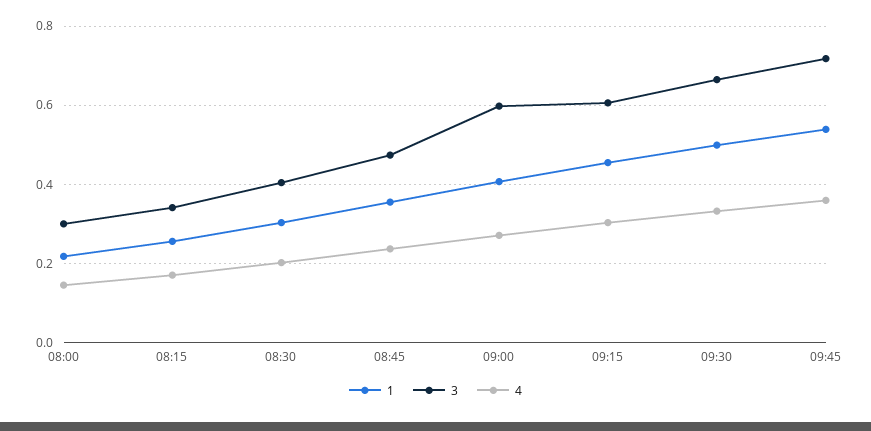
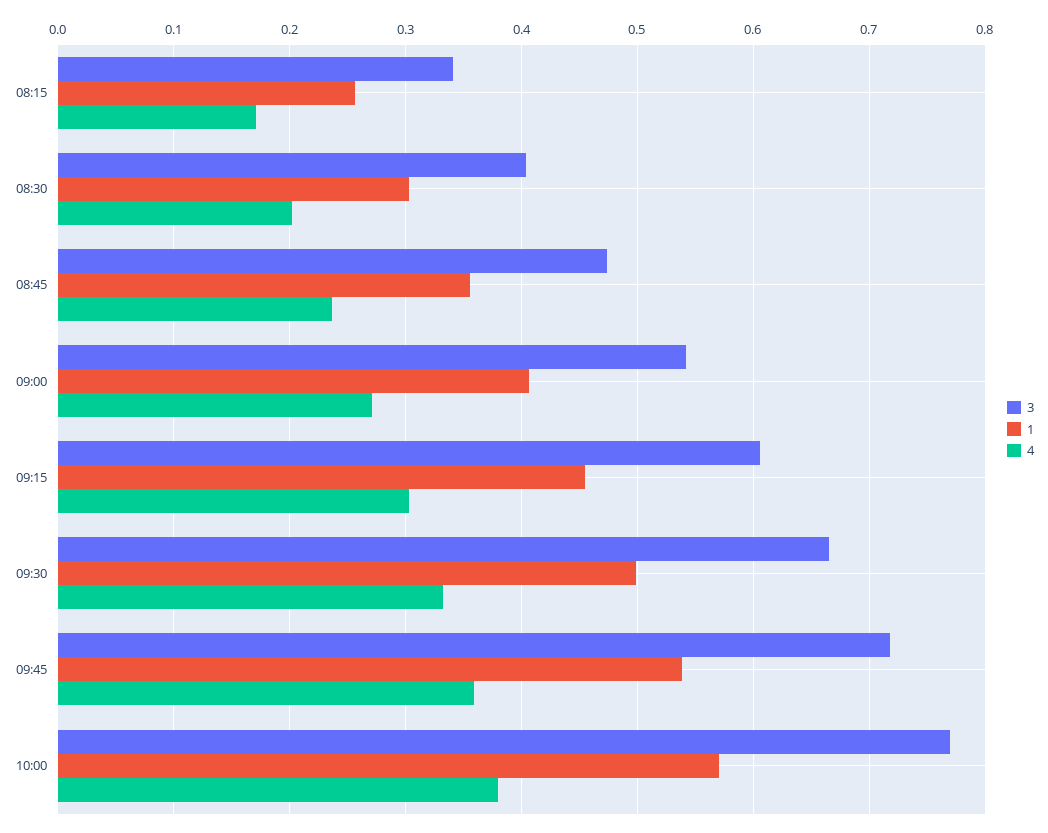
1, 08:00: 0.22 -> none
3, 08:00: 0.3 -> none
4, 08:00: 0.14 -> none
3, 09:00: 0.6 -> 0.54
3, 10:00: none -> 0.77
1, 10:00: none -> 0.57
4, 10:00: none -> 0.38

